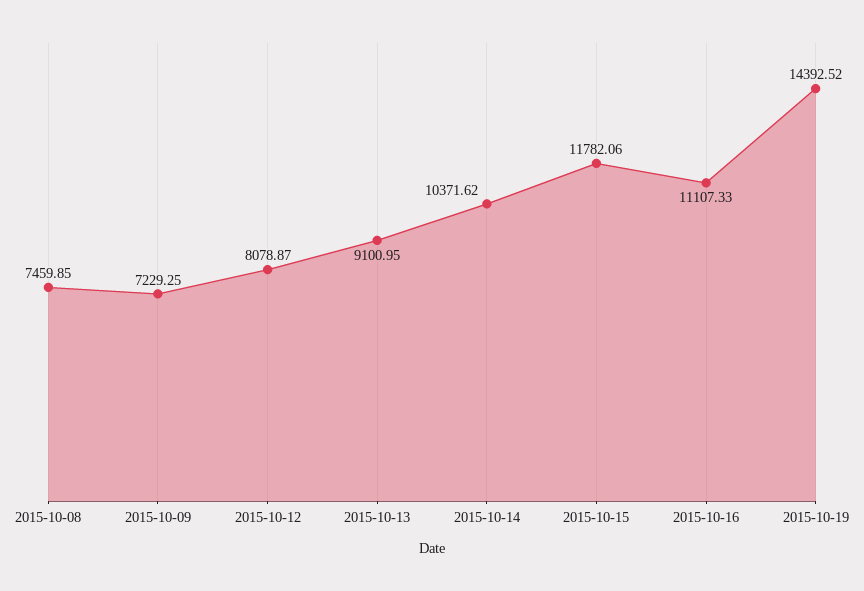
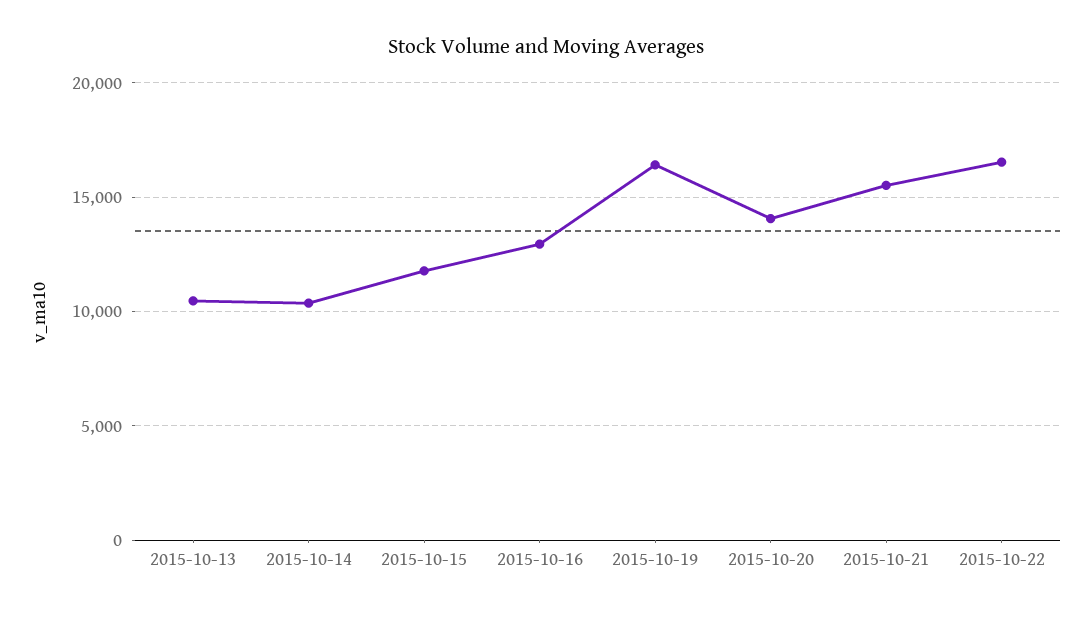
2015-10-08: 7459.85 -> none
2015-10-09: 7229.25 -> none
2015-10-12: 8078.87 -> none
2015-10-13: 9100.95 -> 10500
2015-10-16: 11107.33 -> 13000
2015-10-19: 14392.52 -> 16500
2015-10-20: none -> 14000
2015-10-21: none -> 15500
2015-10-22: none -> 16500

